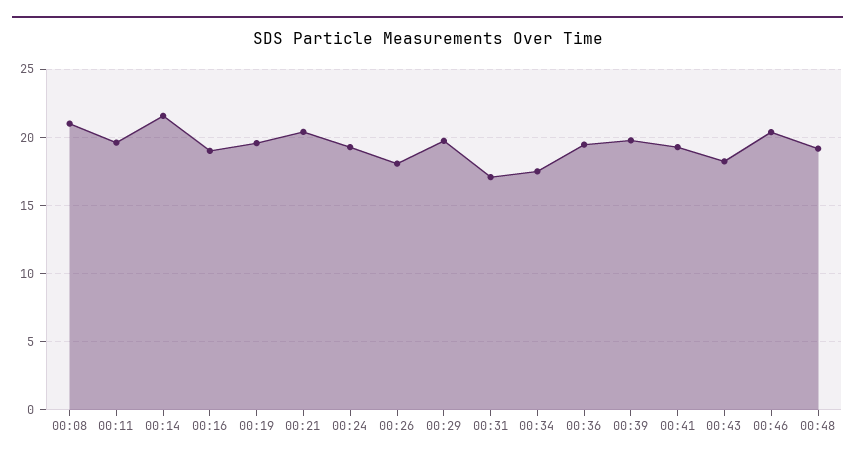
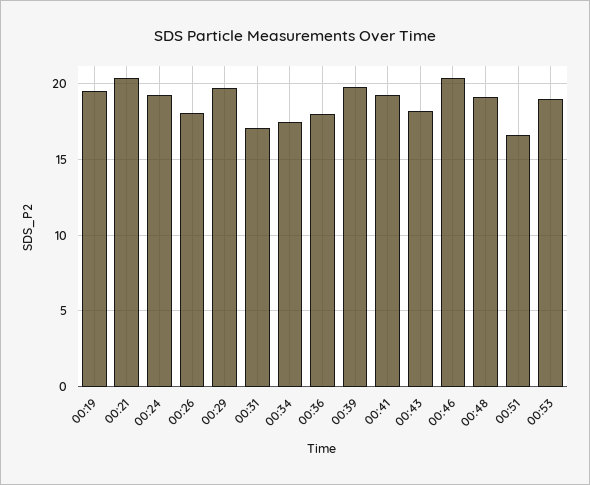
00:08: 21 -> none
00:11: 19.5 -> none
00:14: 21.5 -> none
00:16: 19 -> none
00:36: 19.5 -> 18
00:51: none -> 16.5
00:53: none -> 19

